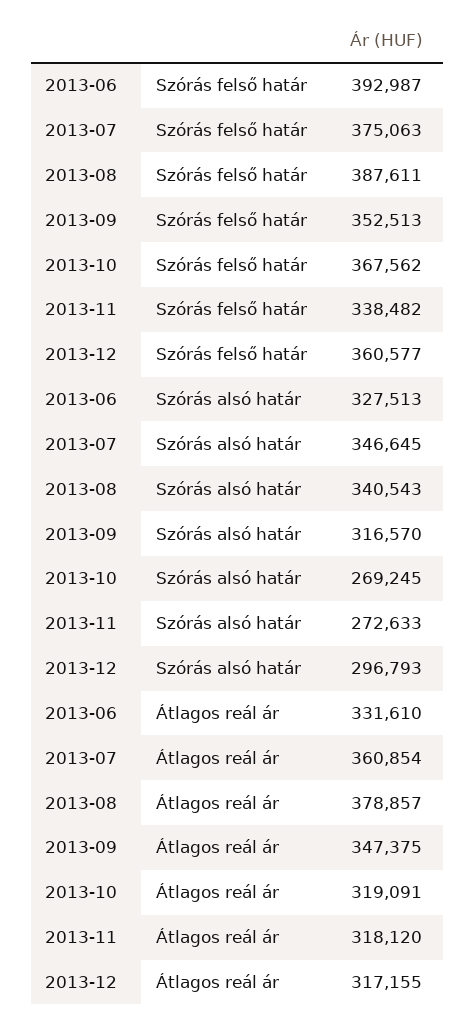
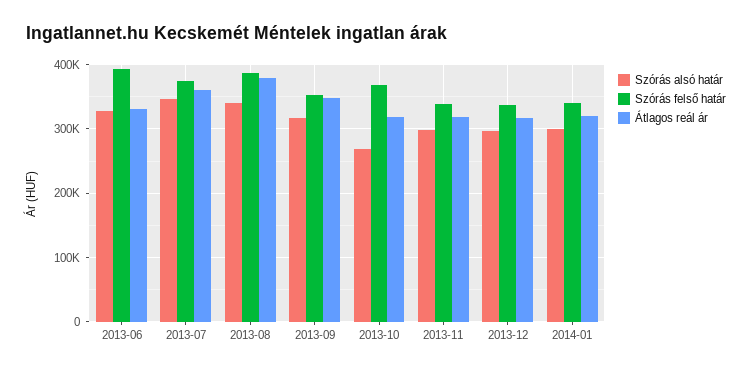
Szórás felső határ, 2013-12: 360577 -> 340000
Szórás alsó határ, 2013-11: 272633 -> 300000
Szórás alsó határ, 2014-01: none -> 300000
Szórás felső határ, 2014-01: none -> 340000
Átlagos reál ár, 2014-01: none -> 320000

